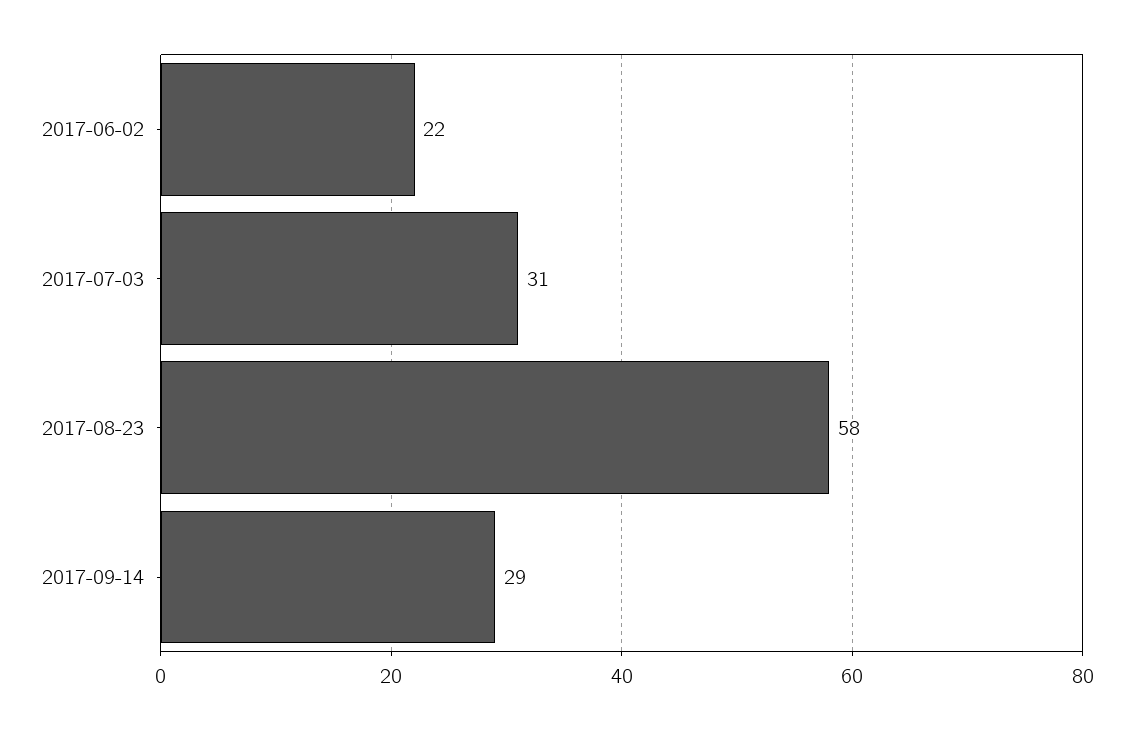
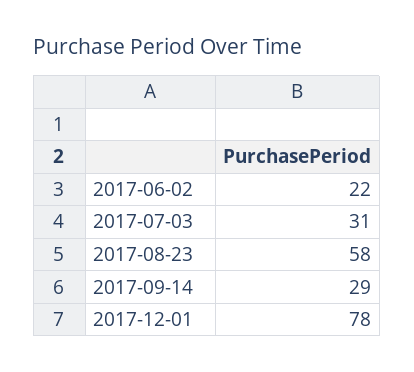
2017-12-01: none -> 78

